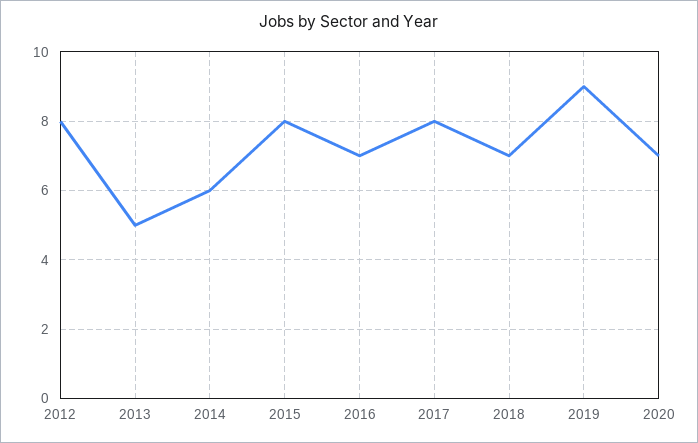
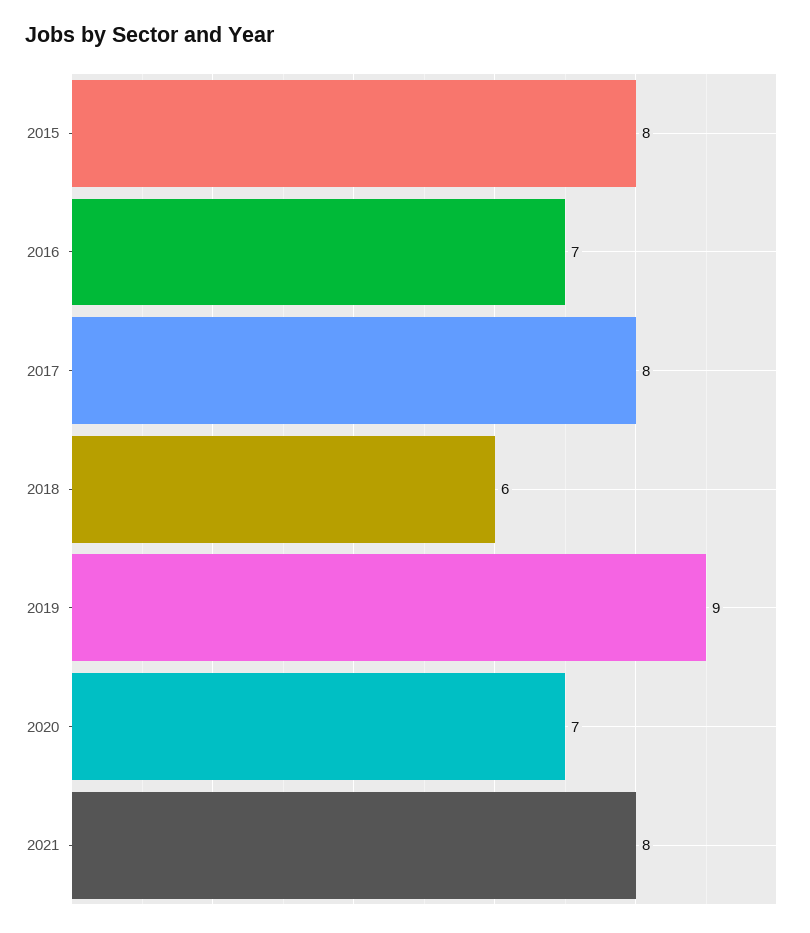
2012: 8 -> none
2013: 5 -> none
2014: 6 -> none
2018: 7 -> 6
2021: none -> 8

